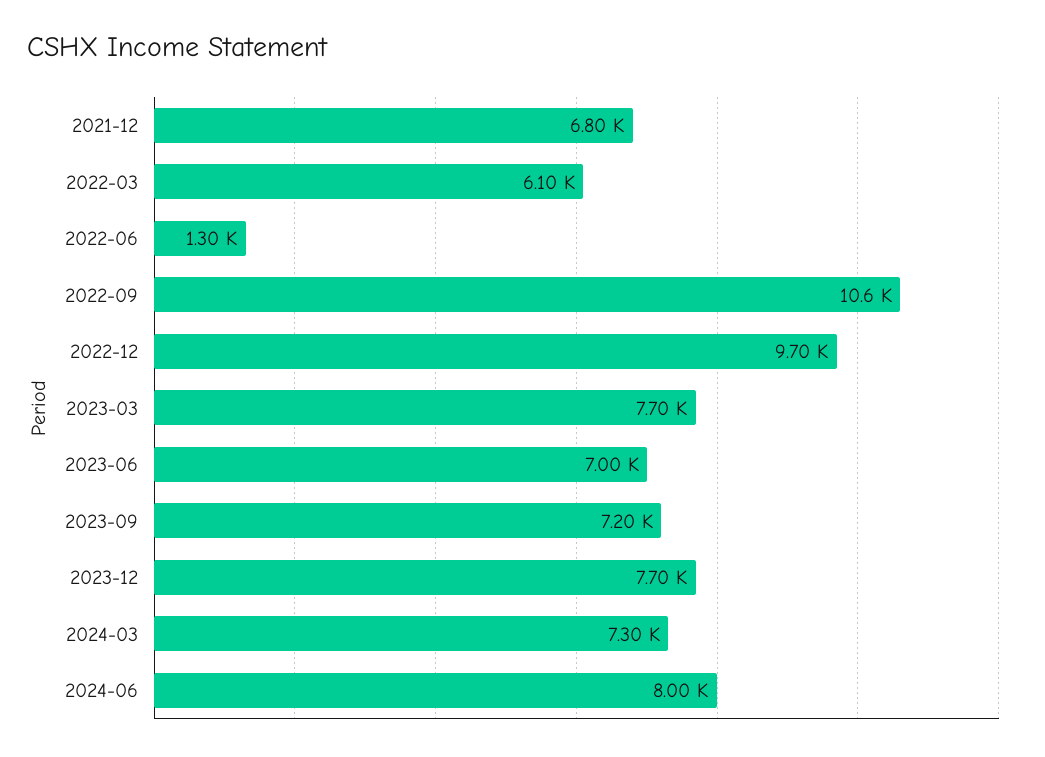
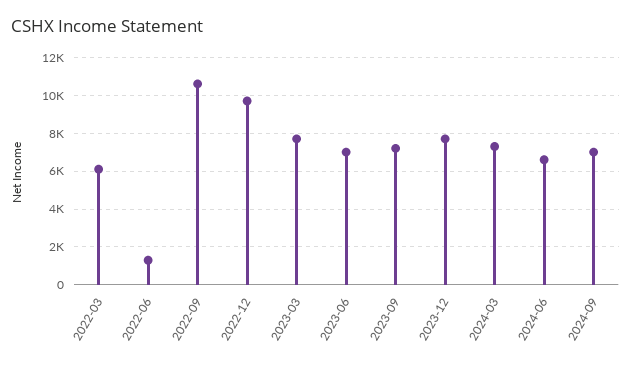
2021-12: 6800 -> none
2024-06: 8000 -> 6500
2024-09: none -> 7000

